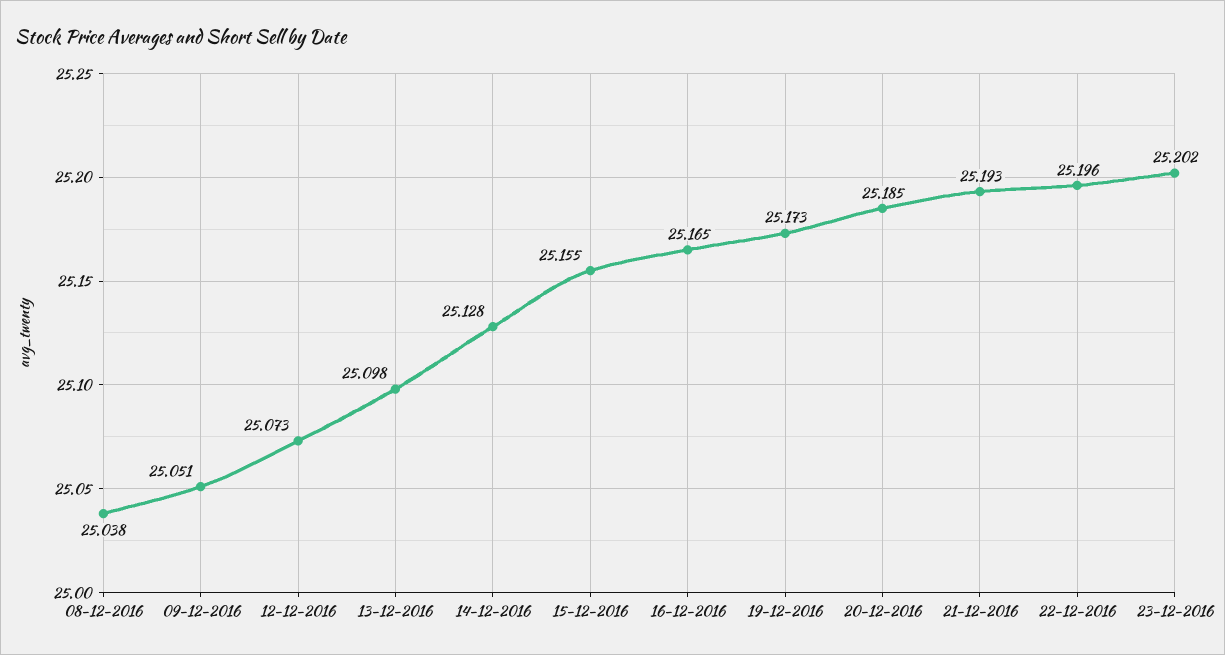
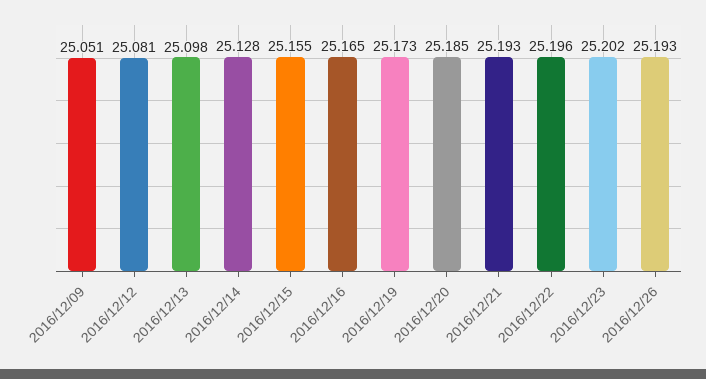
08-12-2016: 25.038 -> none
12-12-2016: 25.073 -> 25.081
2016/12/26: none -> 25.193

